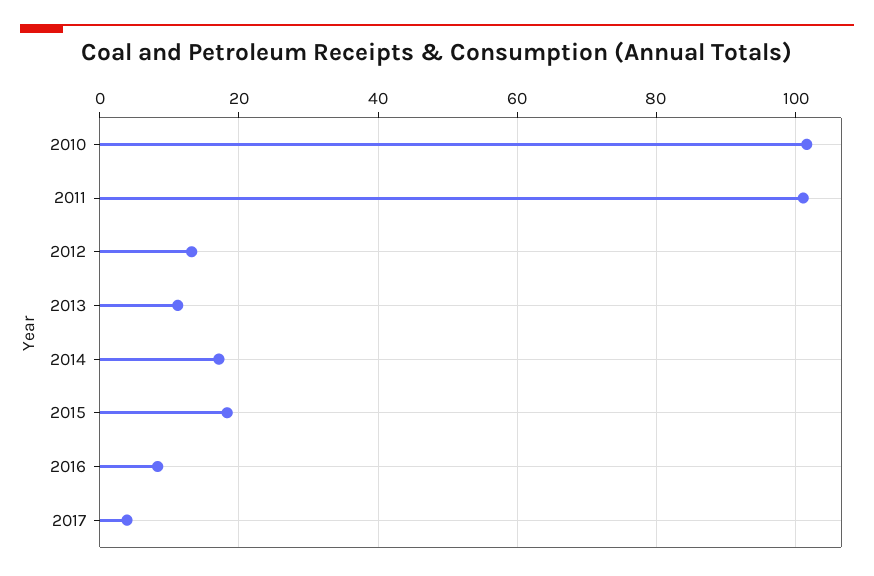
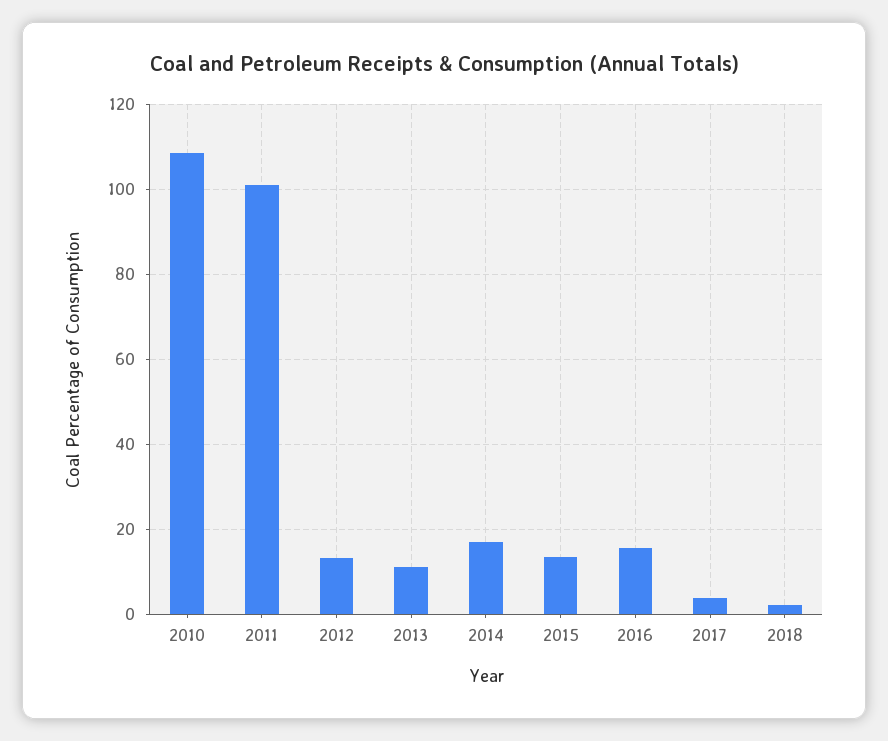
2010: 102 -> 108
2015: 18 -> 14
2016: 8 -> 16
2018: none -> 2

